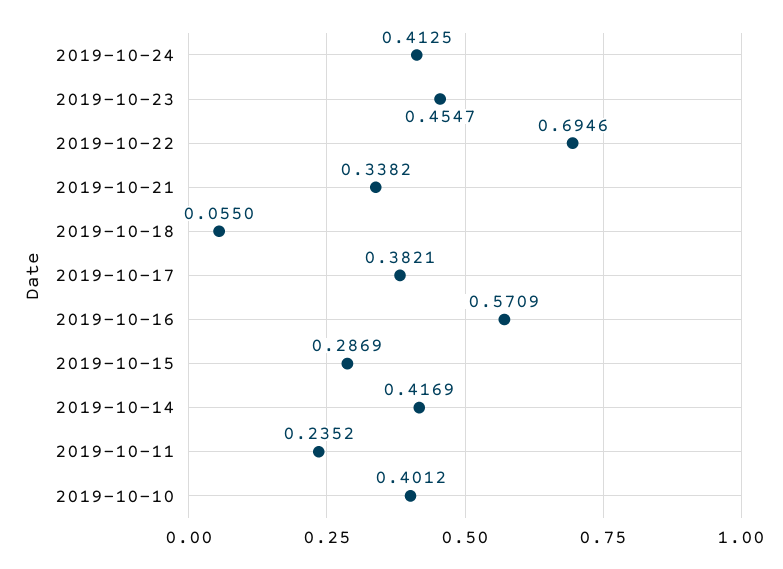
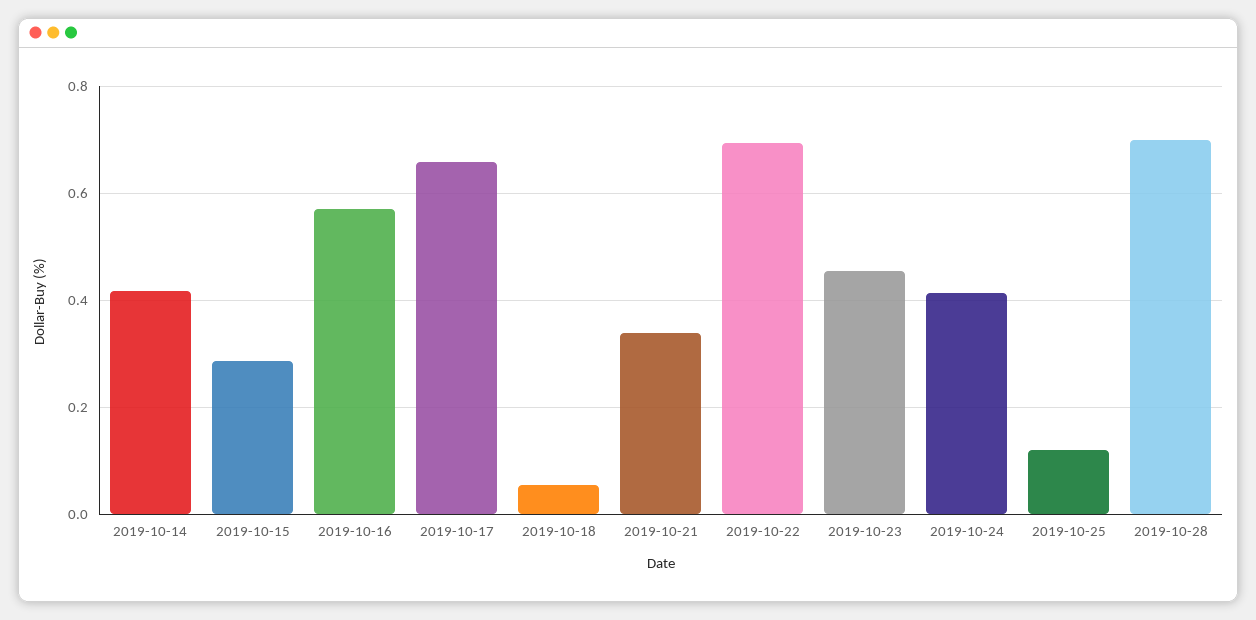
2019-10-17: 0.3821 -> 0.66
2019-10-11: 0.2352 -> none
2019-10-10: 0.4012 -> none
2019-10-25: none -> 0.12
2019-10-28: none -> 0.7

